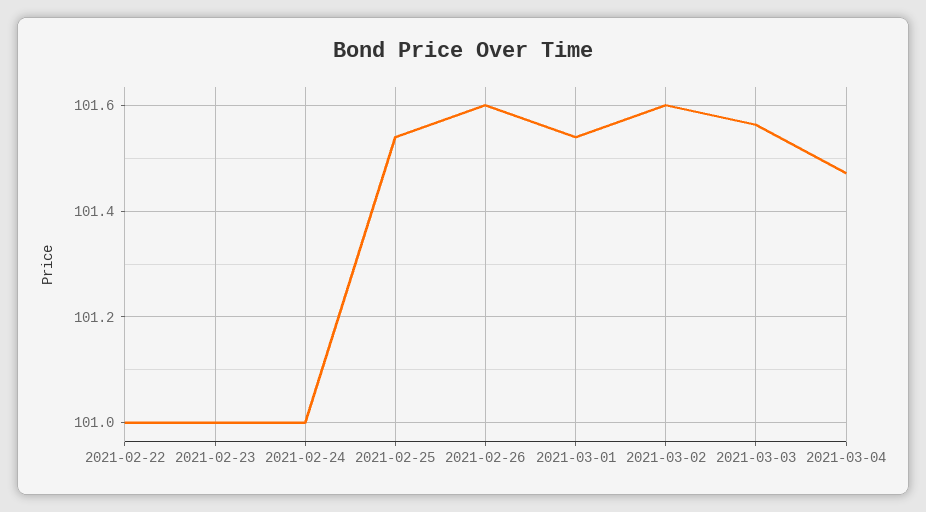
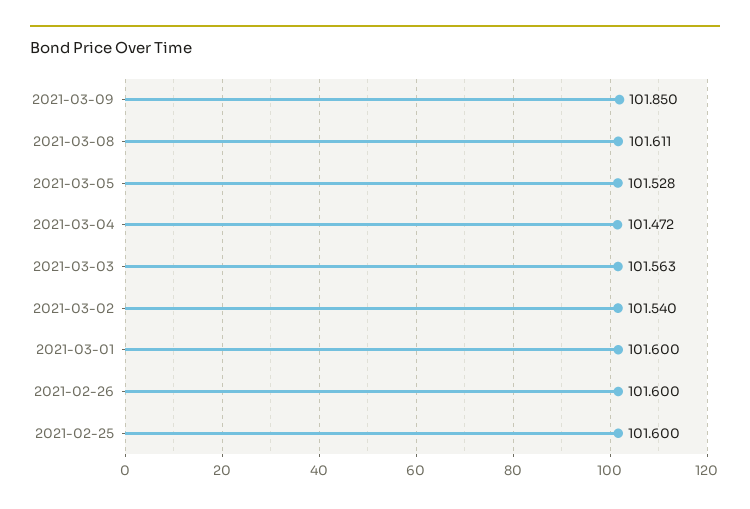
2021-02-22: 101 -> none
2021-02-23: 101 -> none
2021-02-24: 101 -> none
2021-02-25: 101.54 -> 101.6
2021-03-01: 101.54 -> 101.6
2021-03-02: 101.6 -> 101.54
2021-03-09: none -> 101.85
2021-03-08: none -> 101.611
2021-03-05: none -> 101.528

